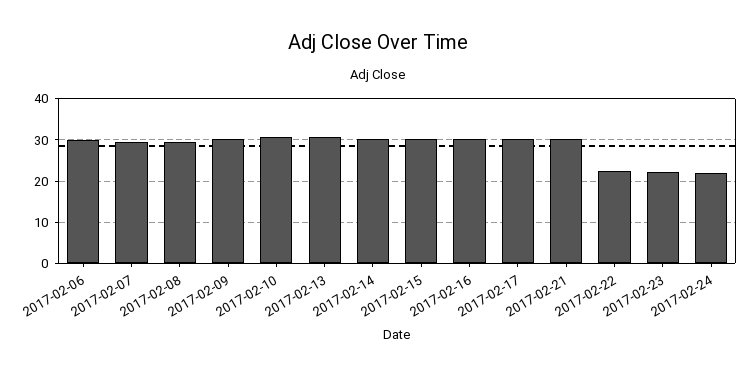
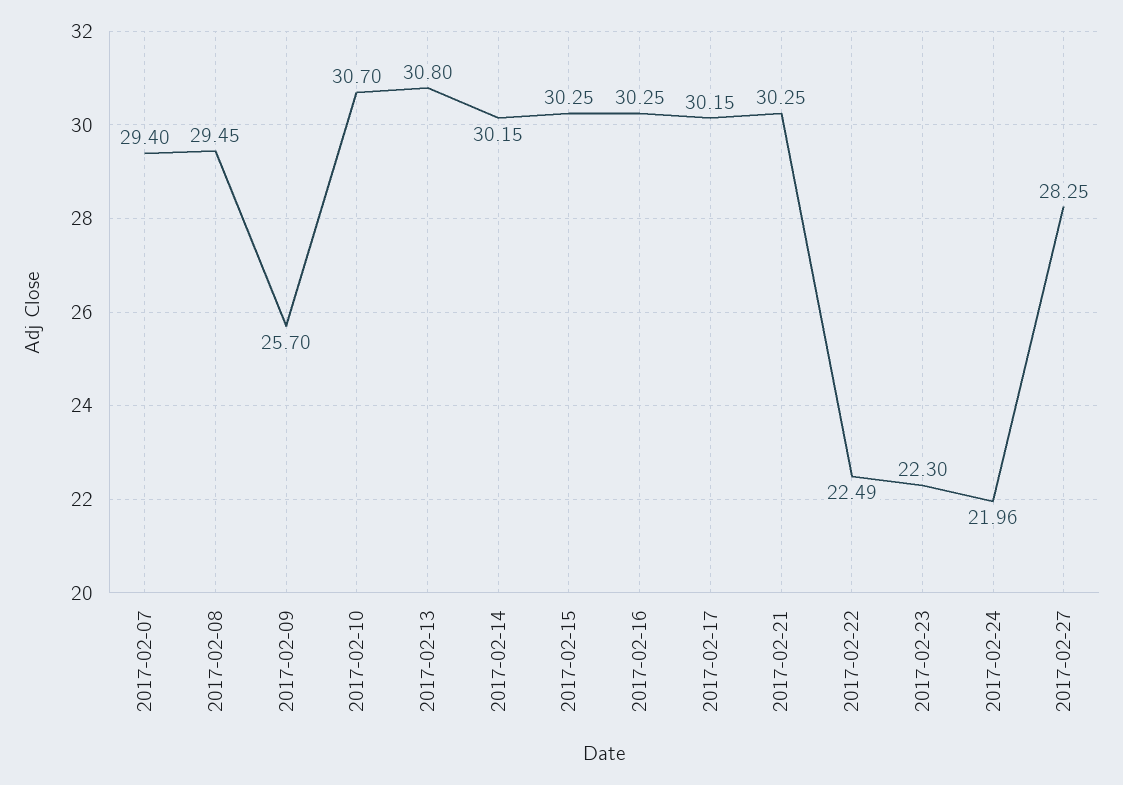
2017-02-06: 30 -> none
2017-02-09: 30 -> 25.7
2017-02-27: none -> 28.25

